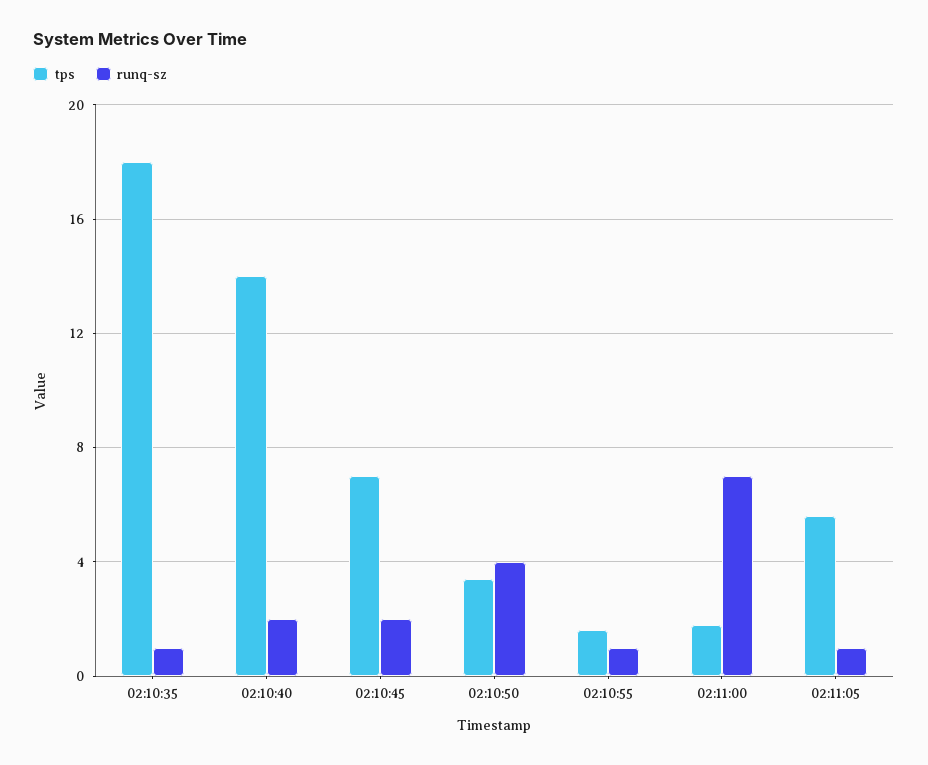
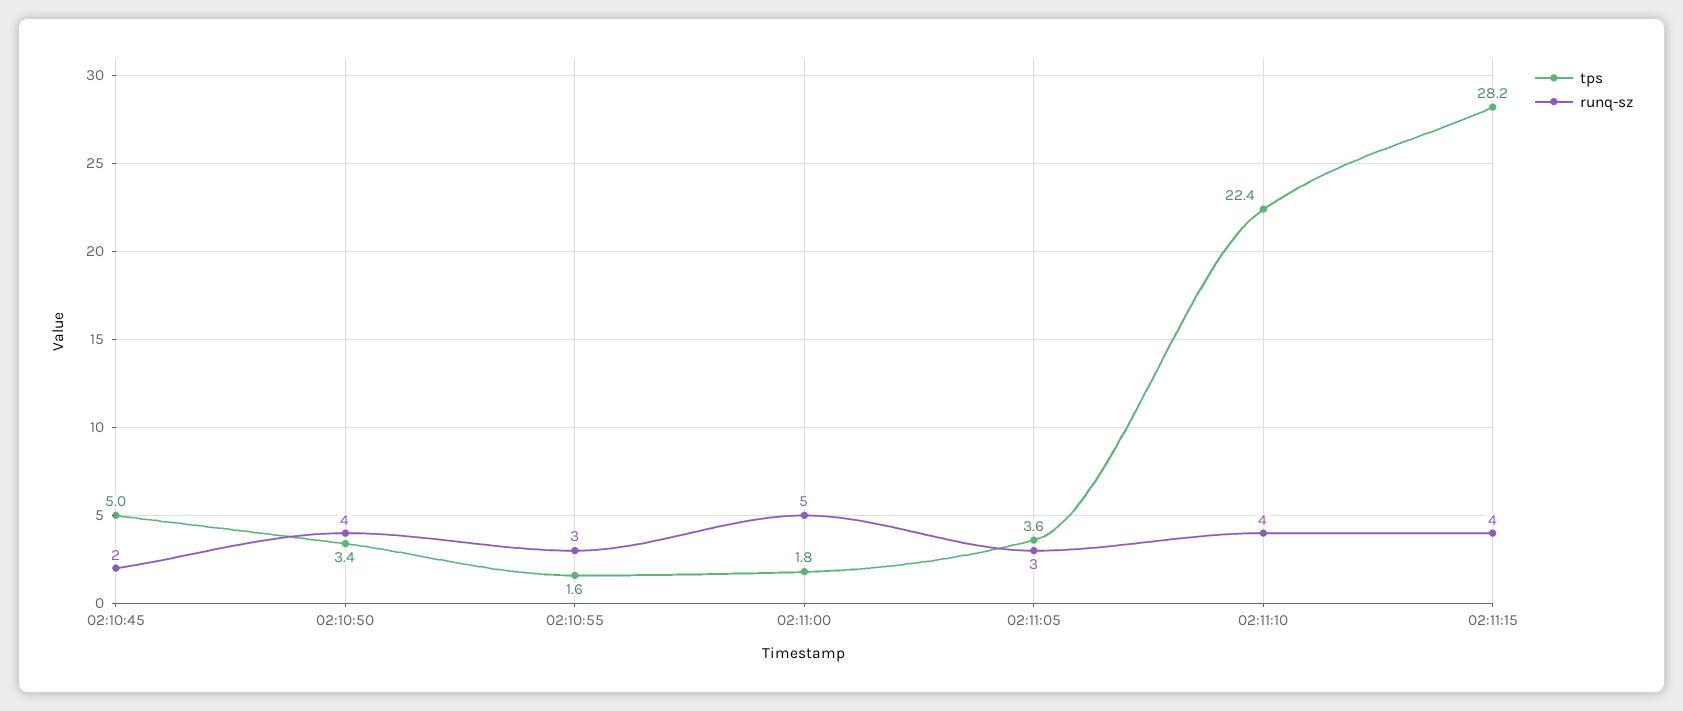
tps, 02:10:35: 18 -> none
runq-sz, 02:10:35: 1 -> none
tps, 02:10:40: 14 -> none
runq-sz, 02:10:40: 2 -> none
tps, 02:10:45: 7 -> 5
runq-sz, 02:10:55: 1 -> 3
runq-sz, 02:11:00: 7 -> 5
tps, 02:11:05: 5.5 -> 3.6
runq-sz, 02:11:05: 1 -> 3
tps, 02:11:10: none -> 22.4
runq-sz, 02:11:10: none -> 4
tps, 02:11:15: none -> 28.2
runq-sz, 02:11:15: none -> 4

